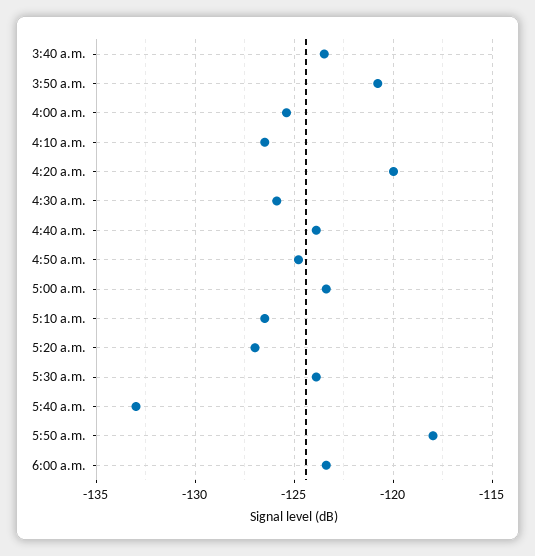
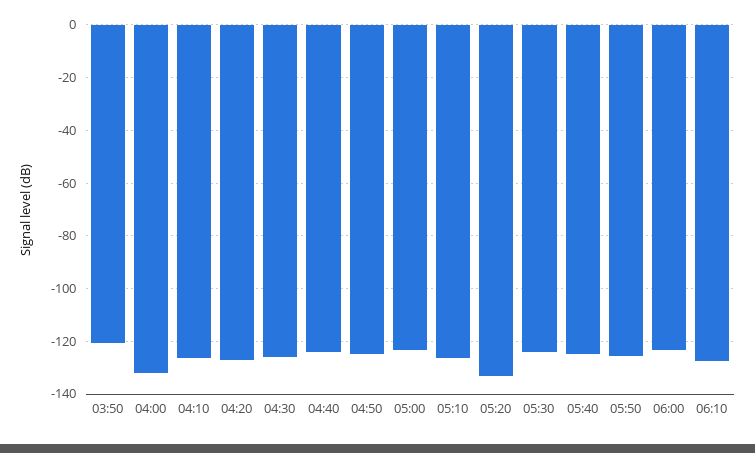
3:40 a.m.: -123.5 -> none
4:00 a.m.: -125.5 -> -132.5
4:20 a.m.: -120 -> -127.5
5:20 a.m.: -127 -> -132.5
5:40 a.m.: -133 -> -125
5:50 a.m.: -118 -> -125
06:10: none -> -127.5

